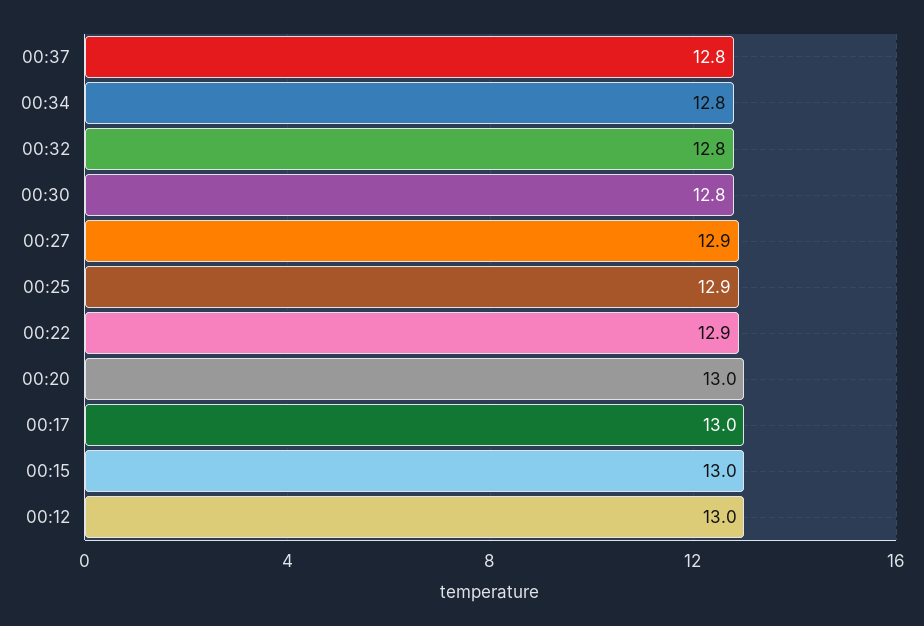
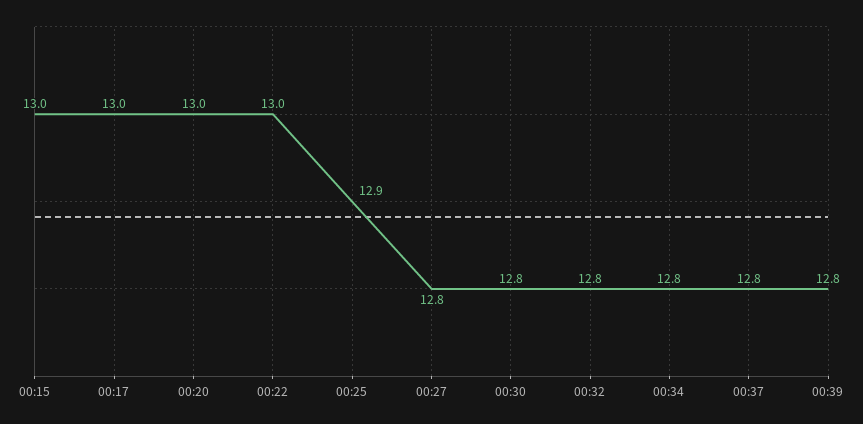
00:27: 12.9 -> 12.8
00:22: 12.9 -> 13
00:12: 13 -> none
00:39: none -> 12.8

